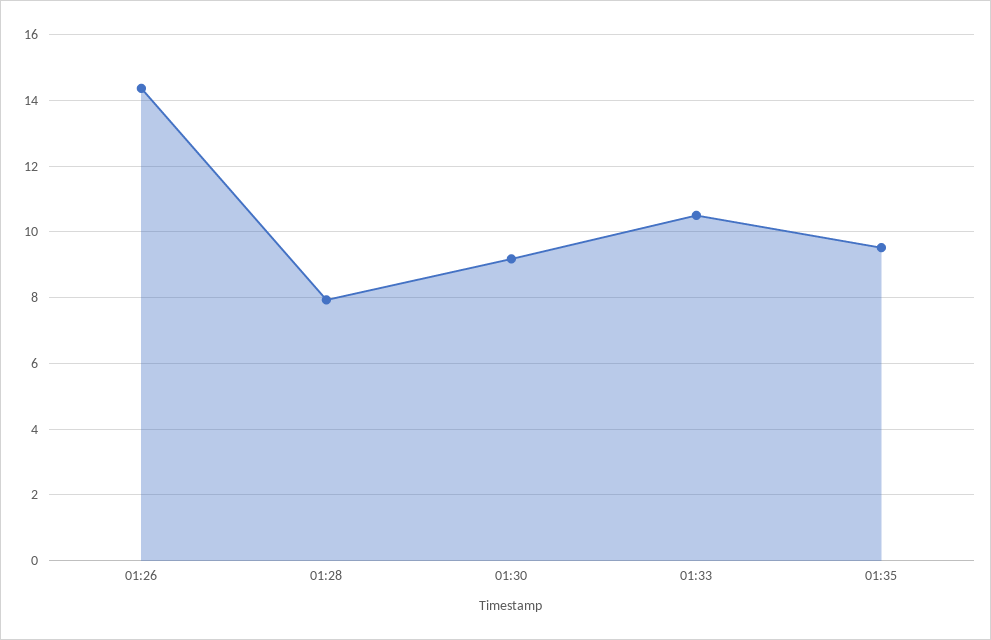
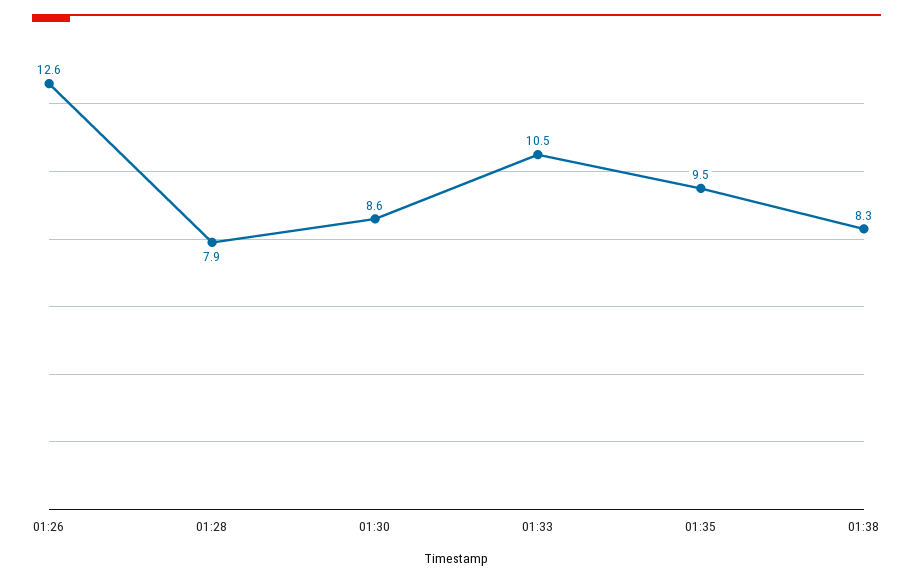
01:26: 14.4 -> 12.6
01:30: 9.2 -> 8.6
01:38: none -> 8.3

